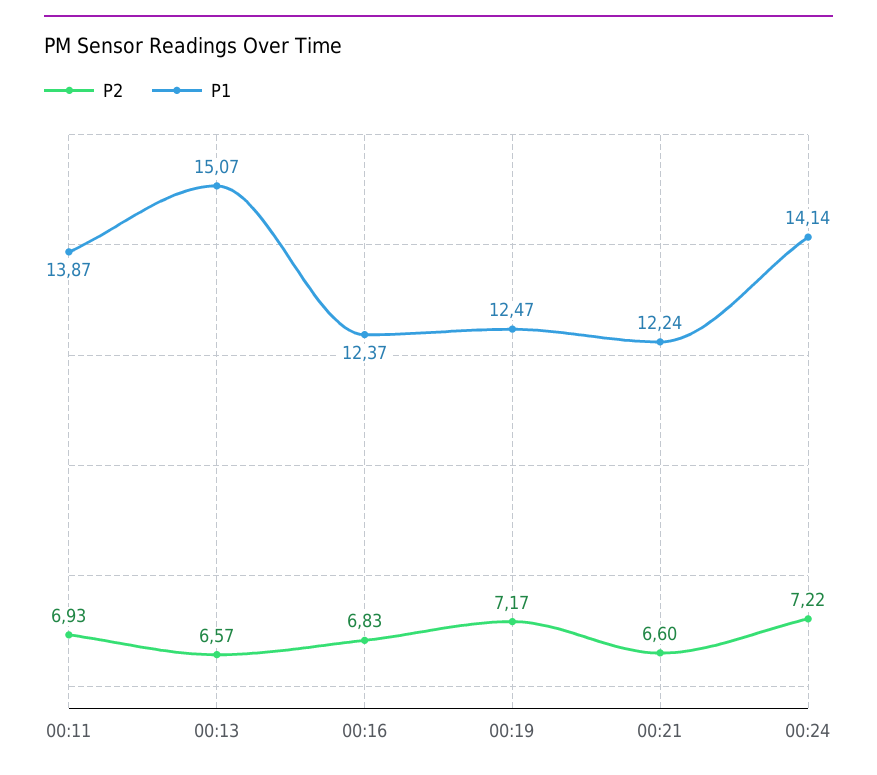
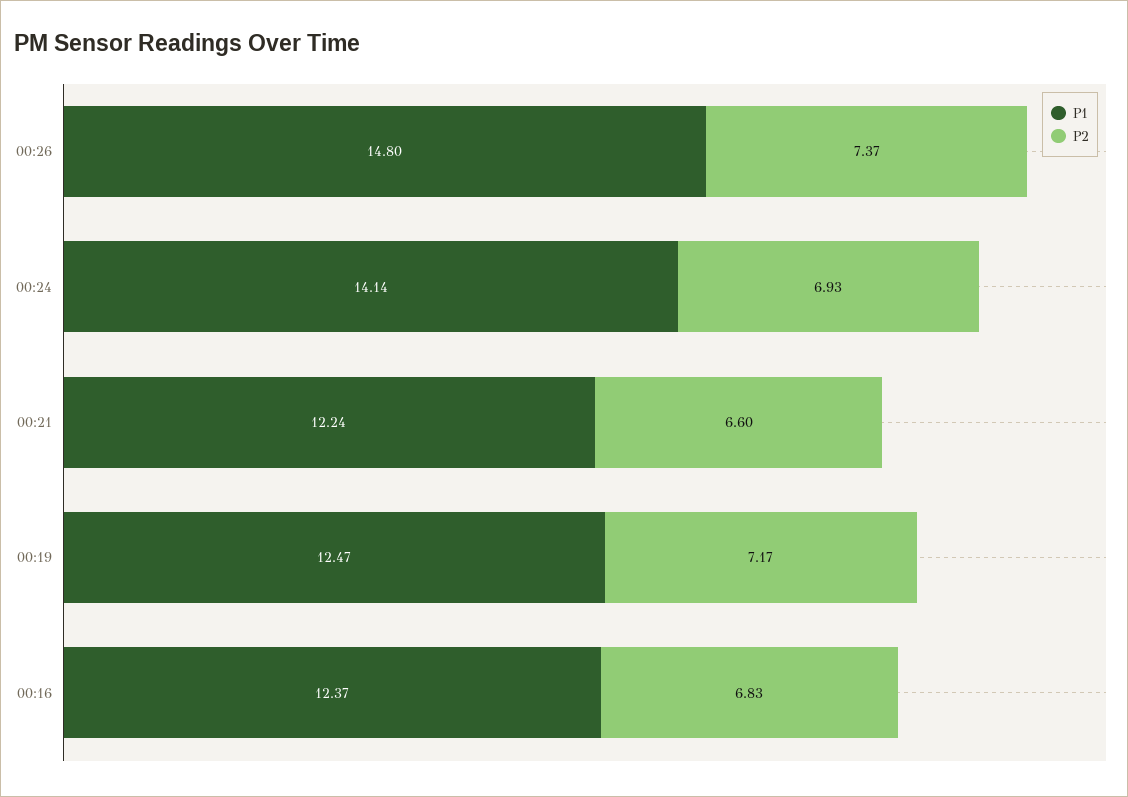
P2, 00:11: 6.93 -> none
P1, 00:11: 13.87 -> none
P2, 00:13: 6.57 -> none
P1, 00:13: 15.07 -> none
P2, 00:24: 7.22 -> 6.93
P1, 00:26: none -> 14.8
P2, 00:26: none -> 7.37

